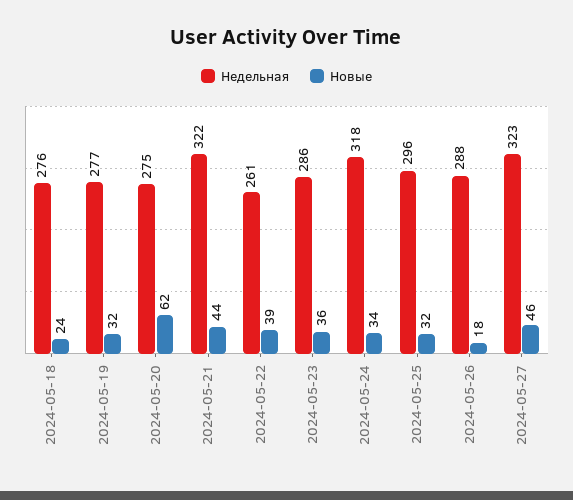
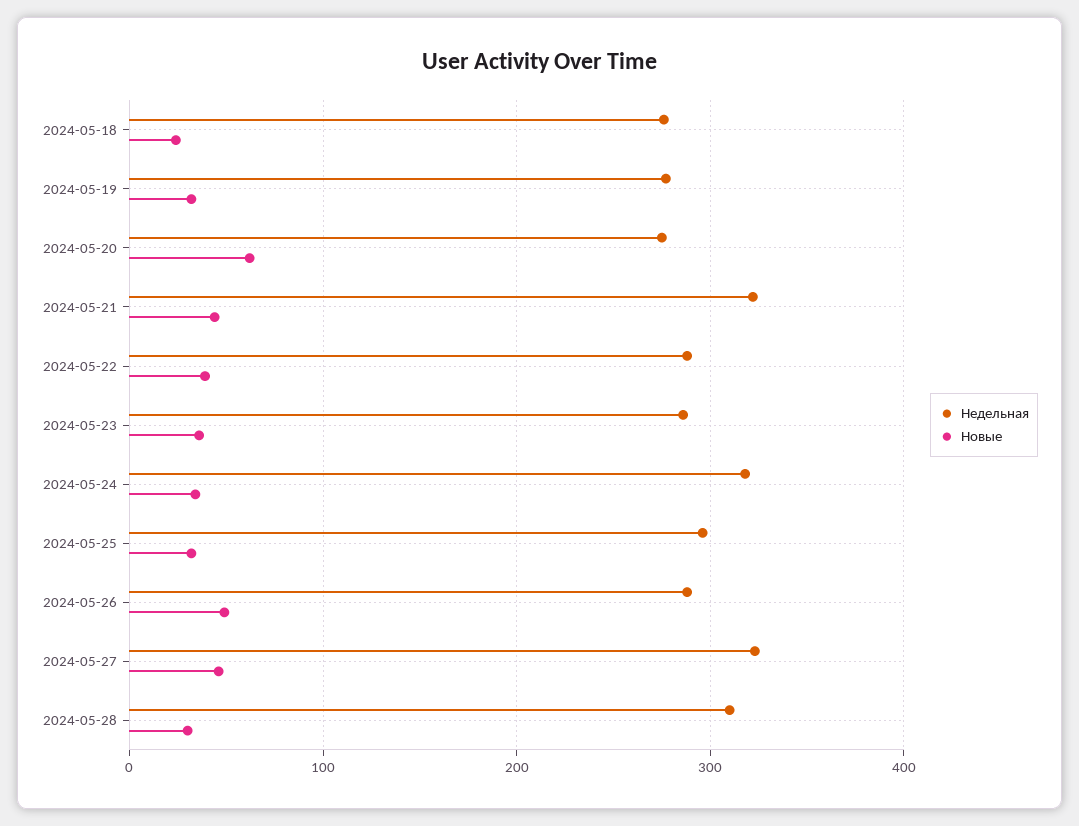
Недельная, 2024-05-22: 261 -> 290
Новые, 2024-05-26: 18 -> 50
Недельная, 2024-05-28: none -> 310
Новые, 2024-05-28: none -> 30

